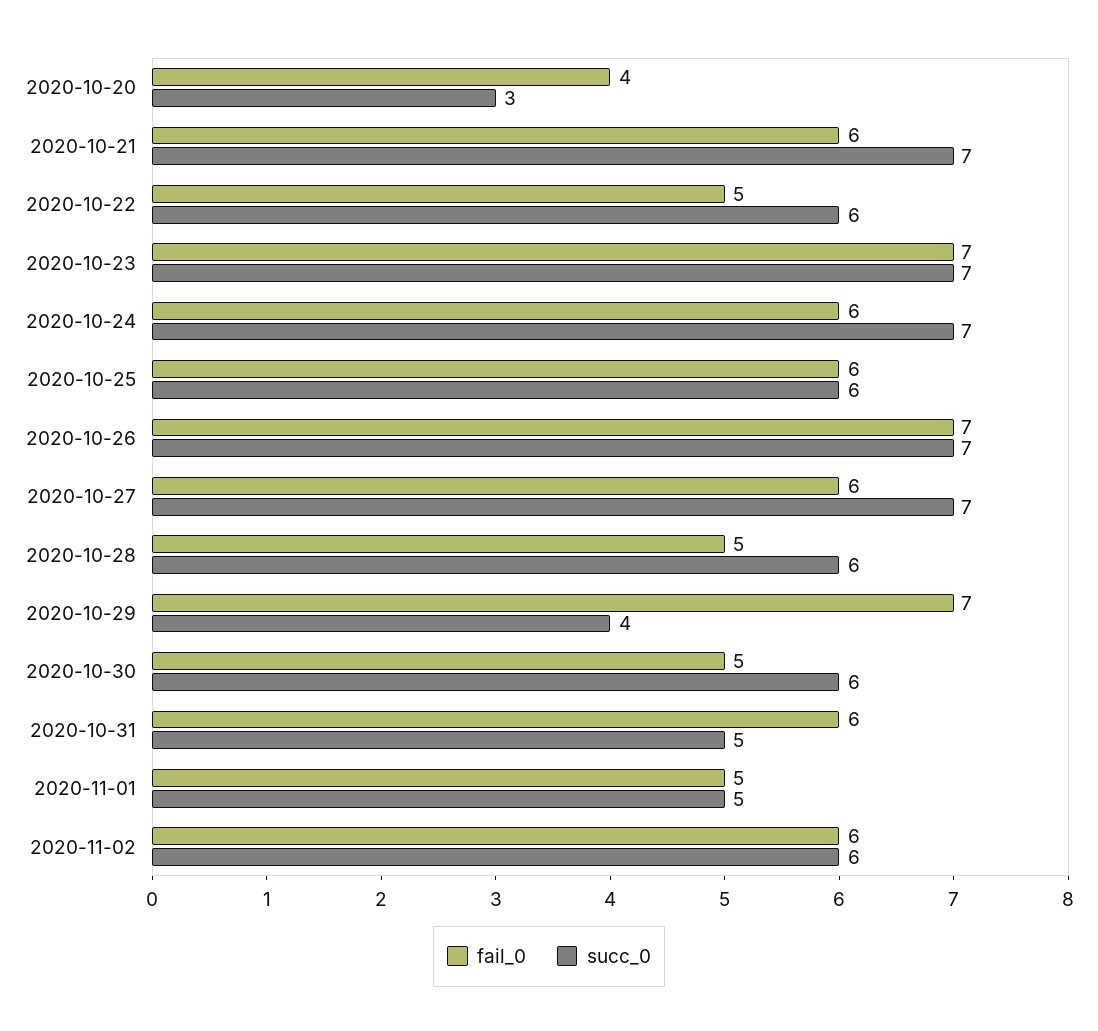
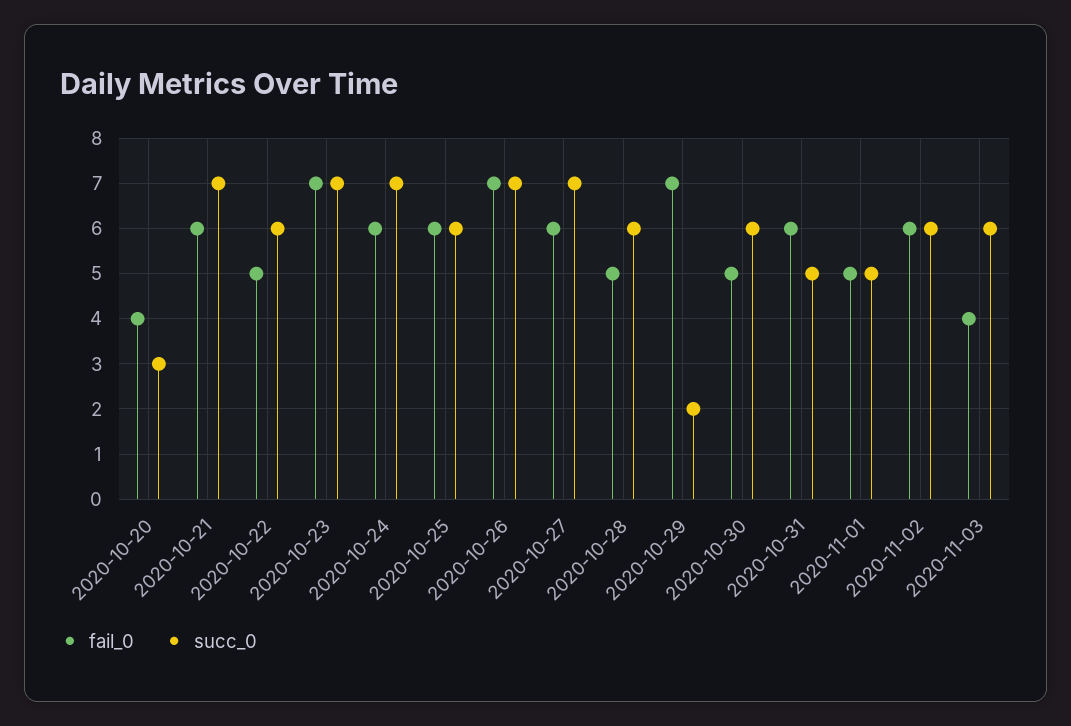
succ_0, 2020-10-29: 4 -> 2
fail_0, 2020-11-03: none -> 4
succ_0, 2020-11-03: none -> 6

